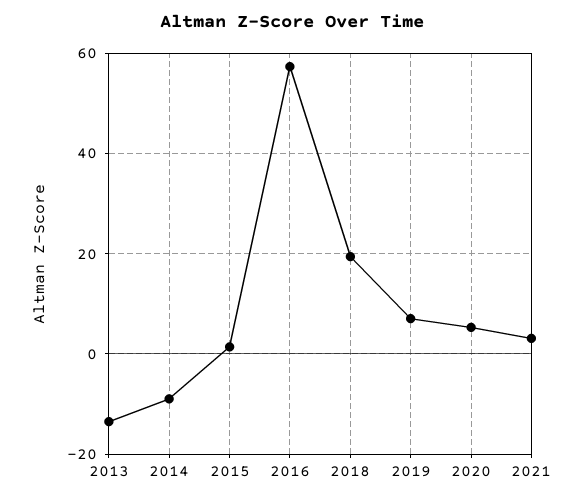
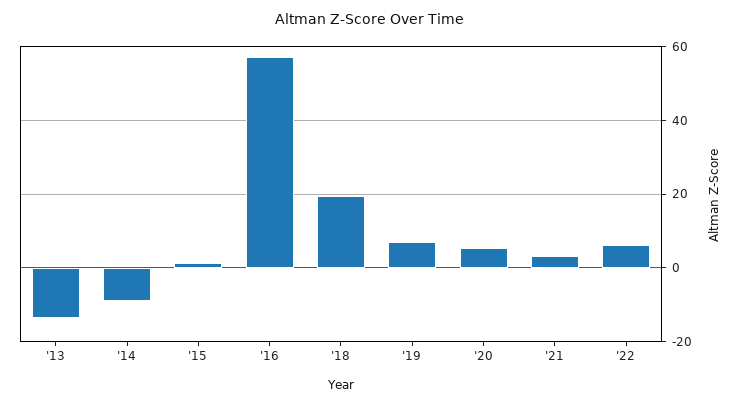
'22: none -> 6

